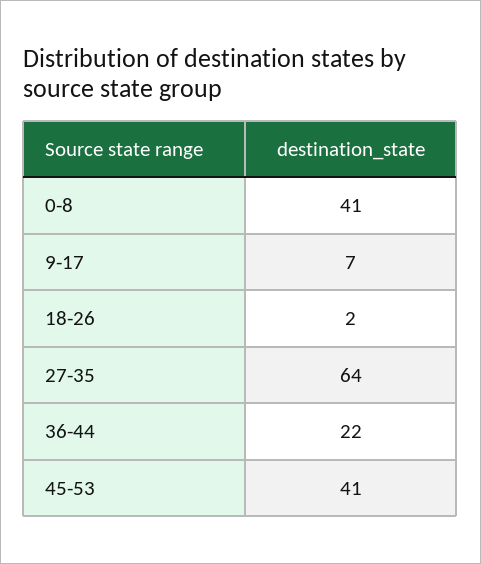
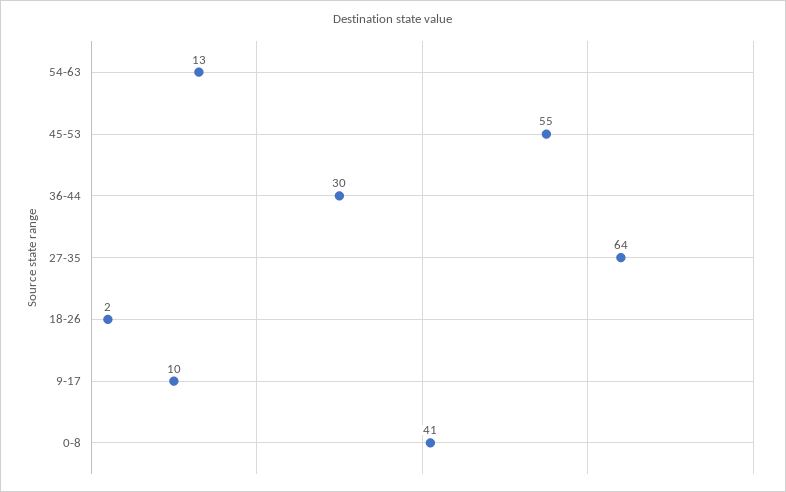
9-17: 7 -> 10
36-44: 22 -> 30
45-53: 41 -> 55
54-63: none -> 13

